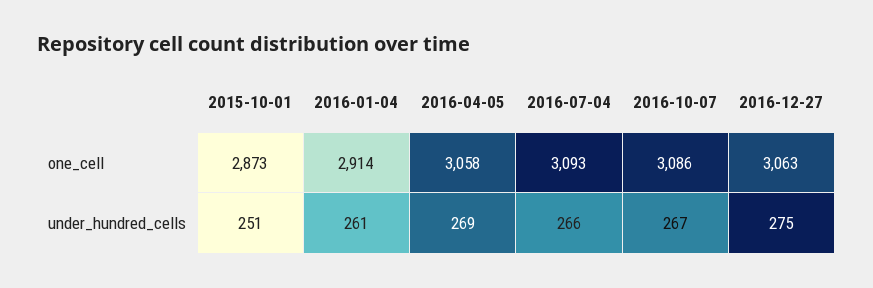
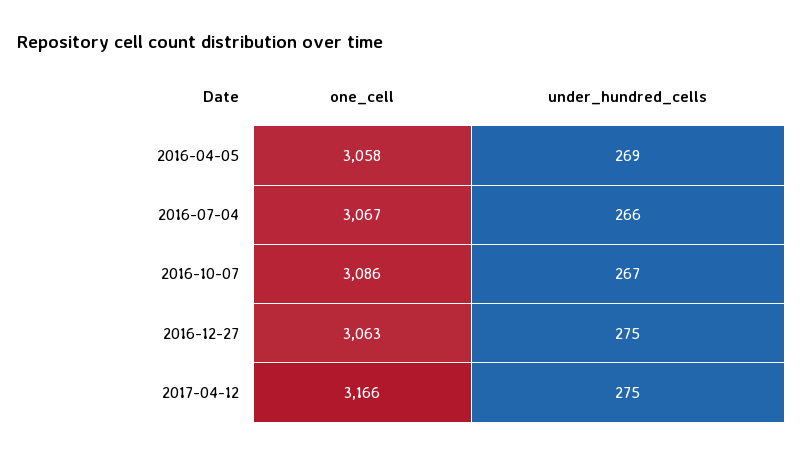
2015-10-01, one_cell: 2873 -> none
2016-01-04, one_cell: 2914 -> none
2016-07-04, one_cell: 3093 -> 3067
2015-10-01, under_hundred_cells: 251 -> none
2016-01-04, under_hundred_cells: 261 -> none
2017-04-12, one_cell: none -> 3166
2017-04-12, under_hundred_cells: none -> 275

